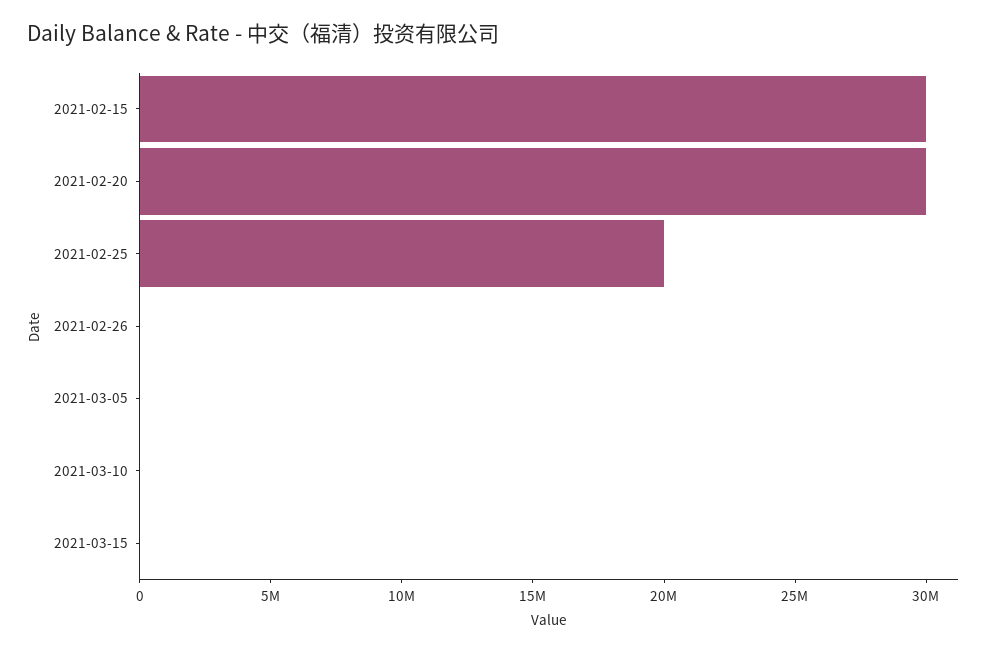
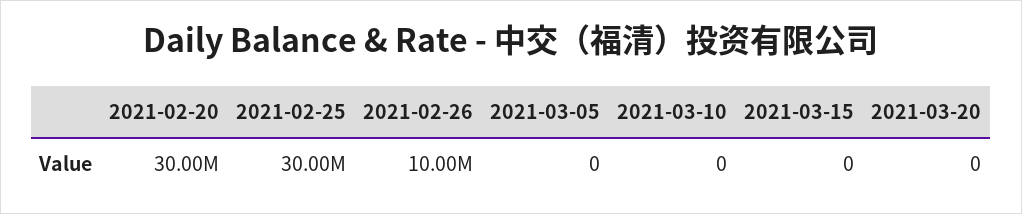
2021-02-15: 30000000 -> none
2021-02-25: 20000000 -> 30000000
2021-02-26: 0 -> 10000000
2021-03-20: none -> 0

